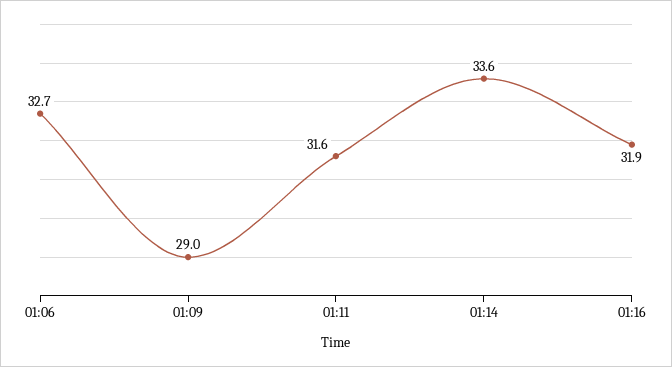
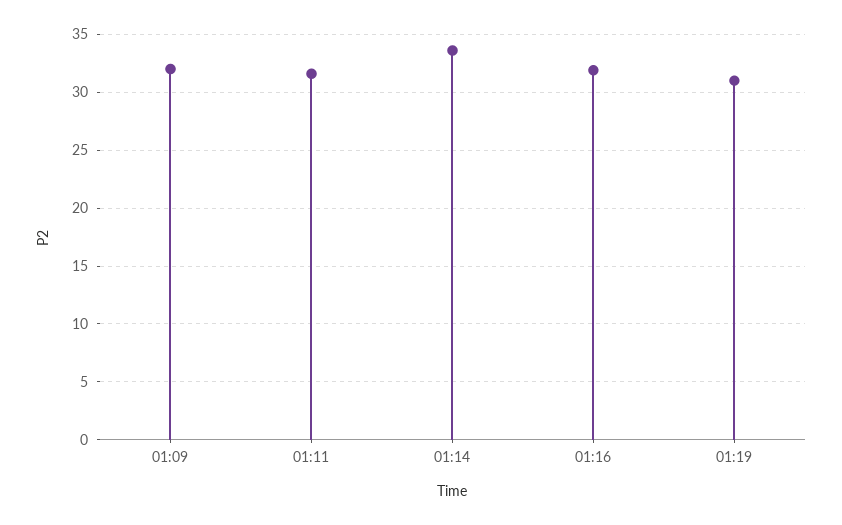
01:06: 32.7 -> none
01:09: 29 -> 32
01:19: none -> 31

